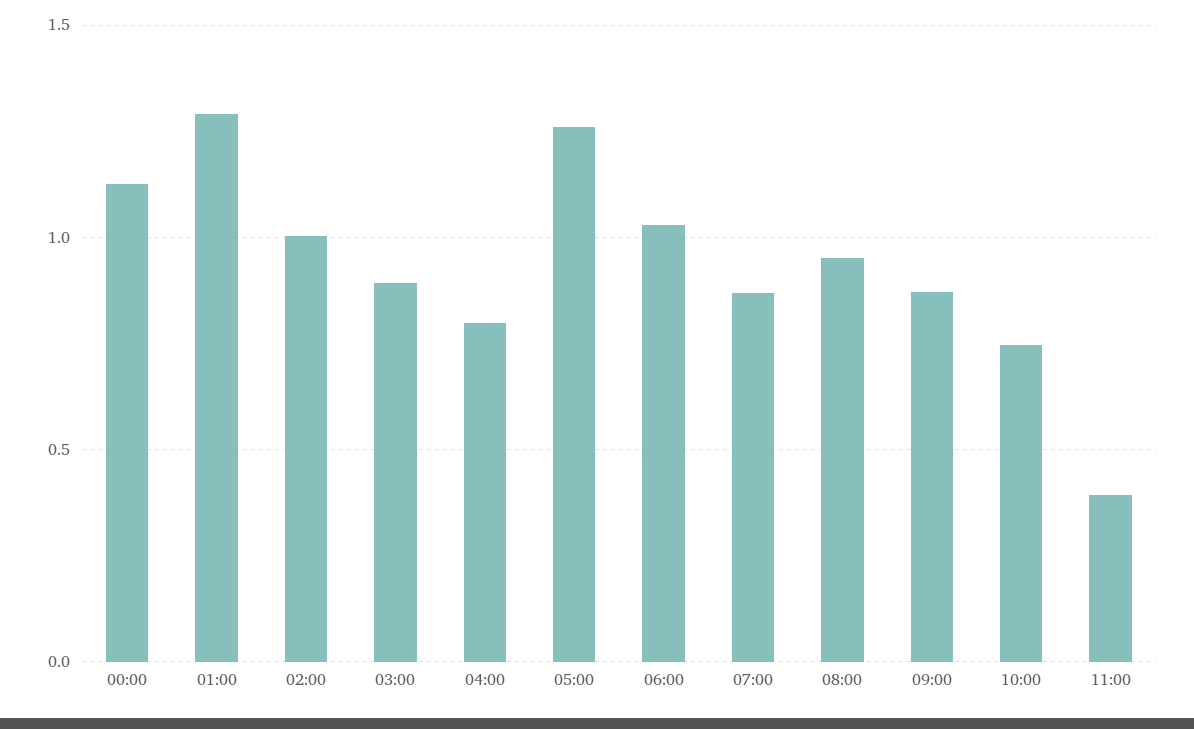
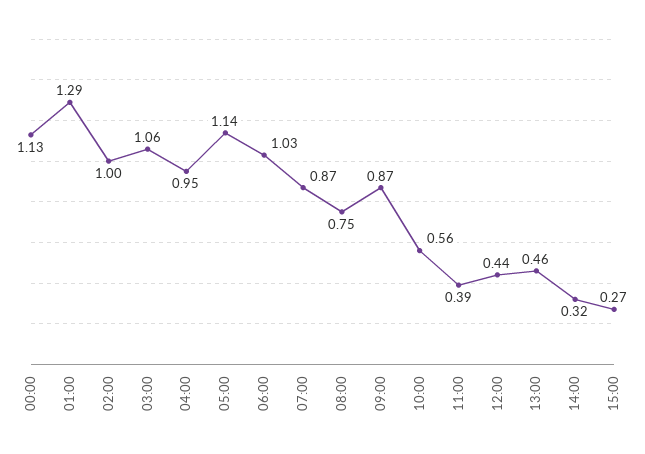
03:00: 0.9 -> 1.06
04:00: 0.8 -> 0.95
05:00: 1.25 -> 1.14
08:00: 0.95 -> 0.75
10:00: 0.75 -> 0.56
12:00: none -> 0.44
13:00: none -> 0.46
14:00: none -> 0.32
15:00: none -> 0.27

